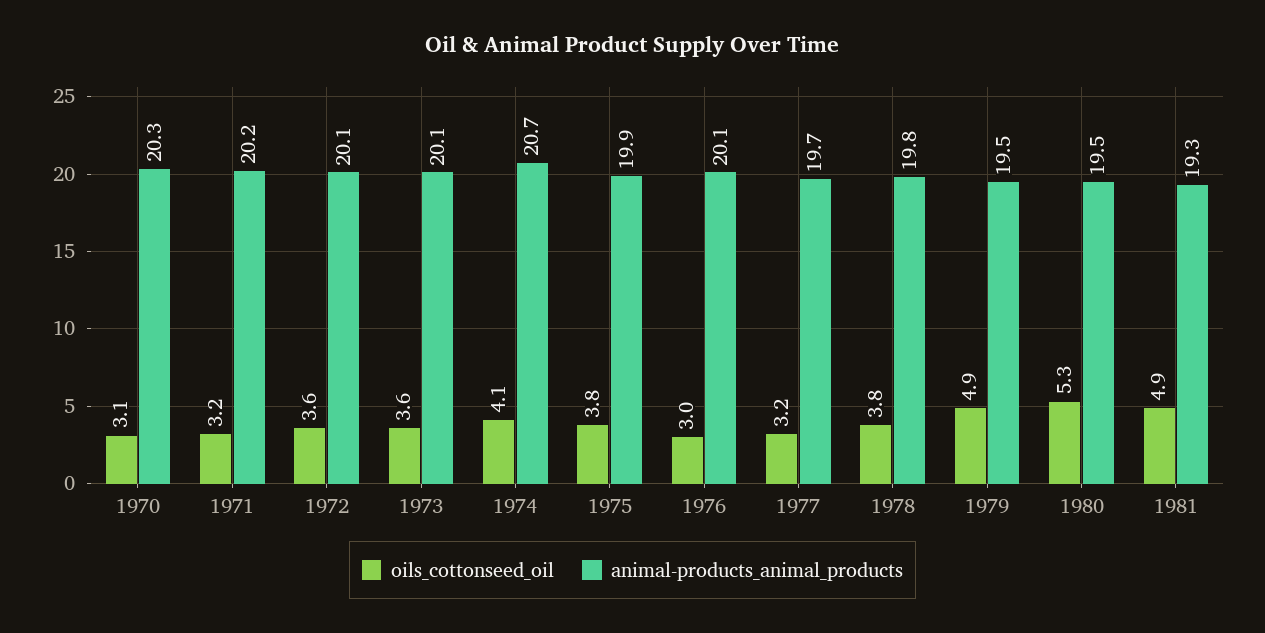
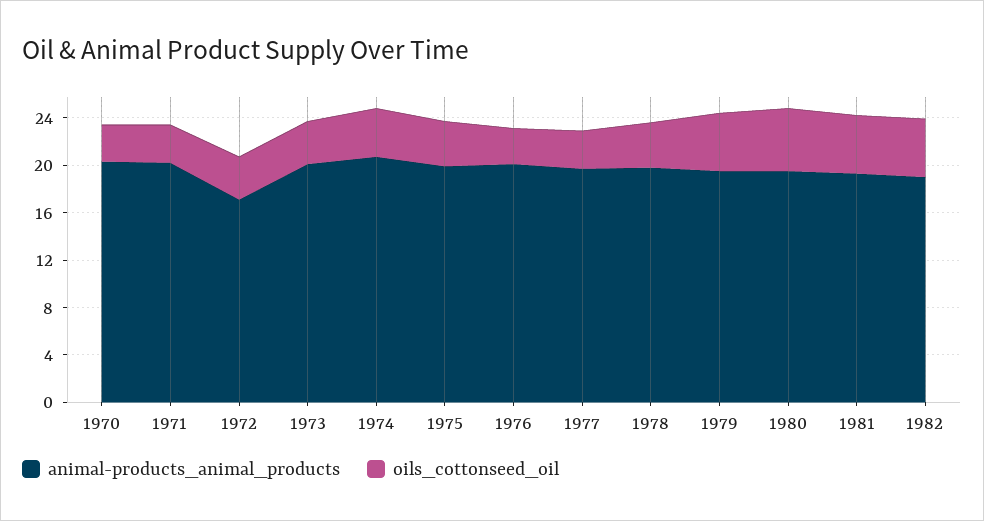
animal-products_animal_products, 1972: 20.1 -> 17
animal-products_animal_products, 1982: none -> 19
oils_cottonseed_oil, 1982: none -> 5

